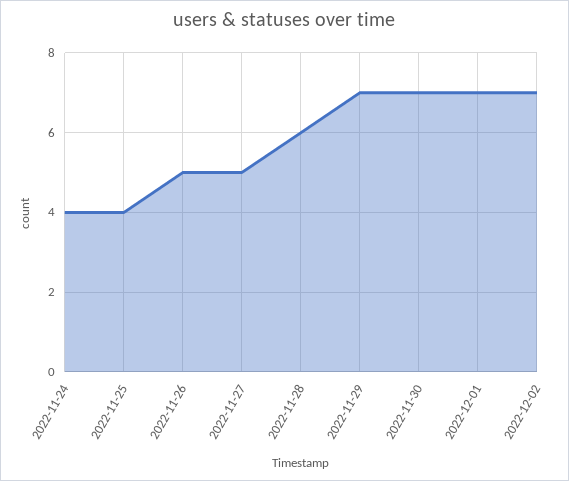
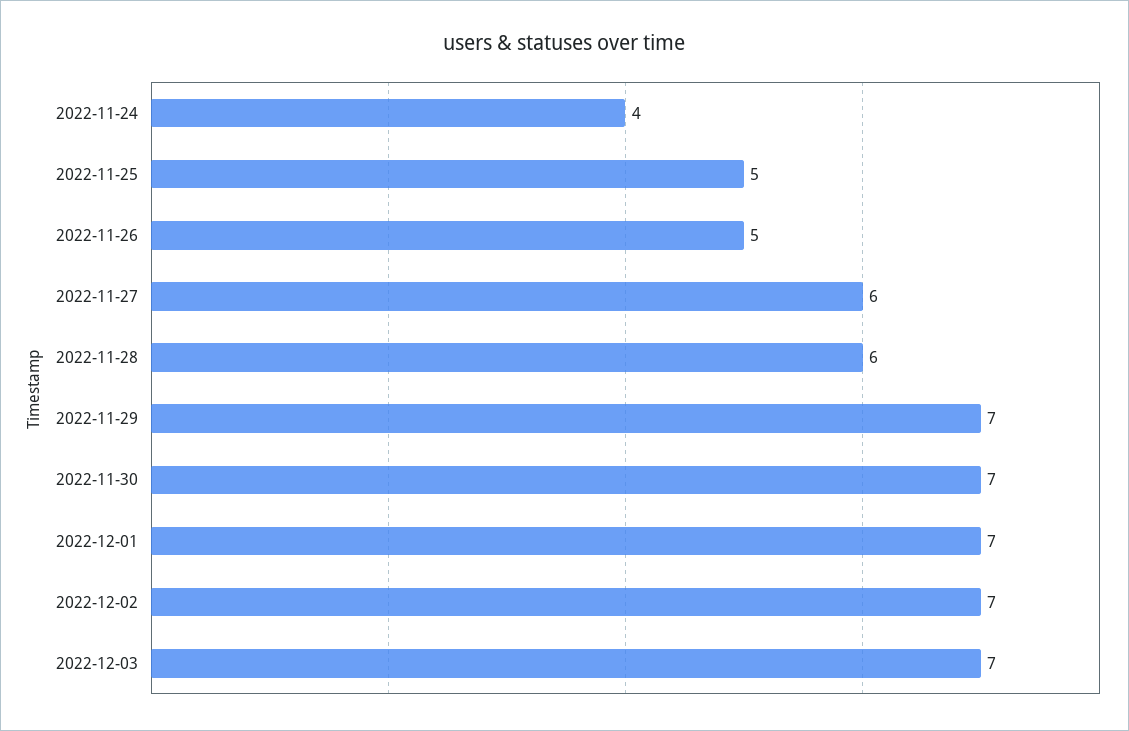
2022-11-25: 4 -> 5
2022-11-27: 5 -> 6
2022-12-03: none -> 7

